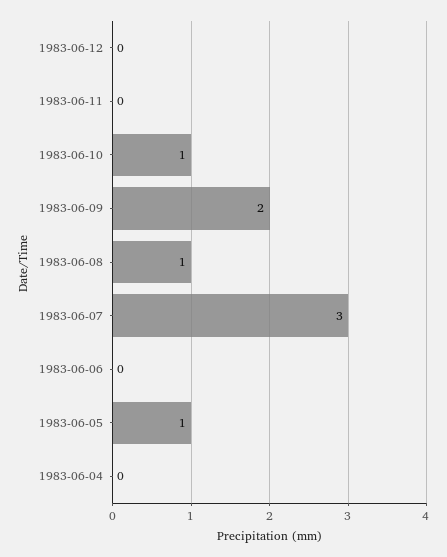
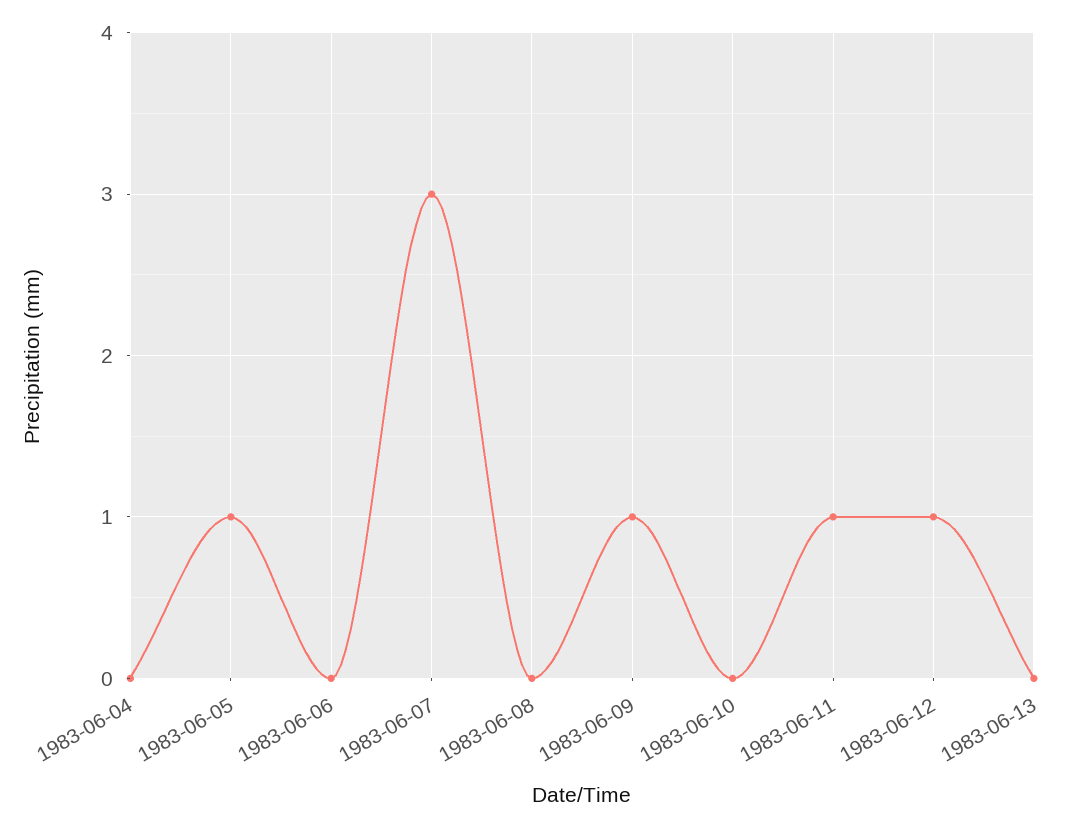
1983-06-12: 0 -> 1
1983-06-11: 0 -> 1
1983-06-10: 1 -> 0
1983-06-09: 2 -> 1
1983-06-08: 1 -> 0
1983-06-13: none -> 0

